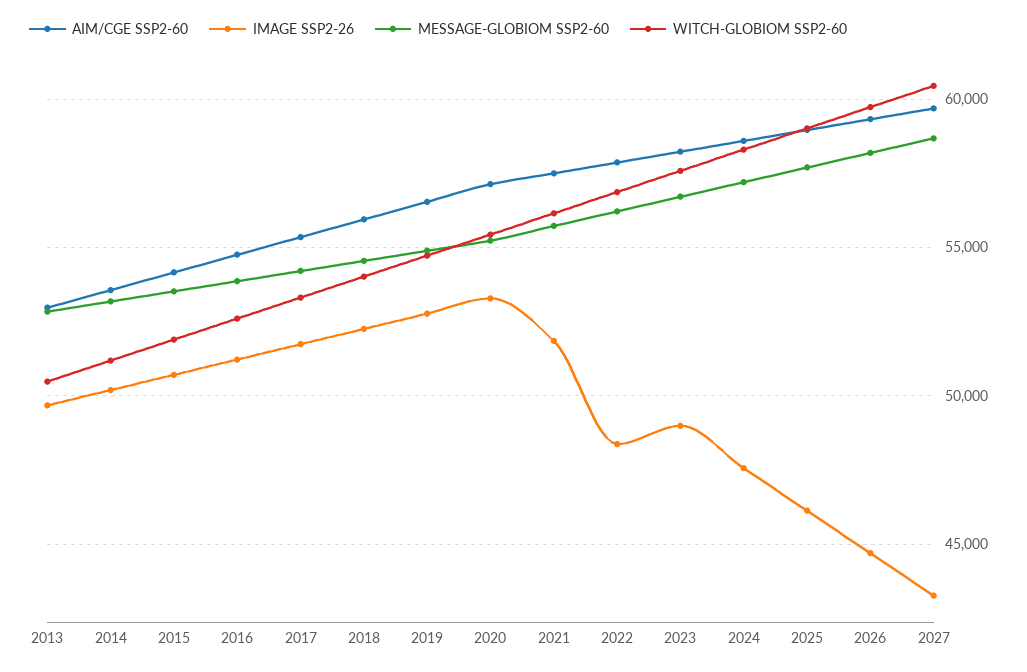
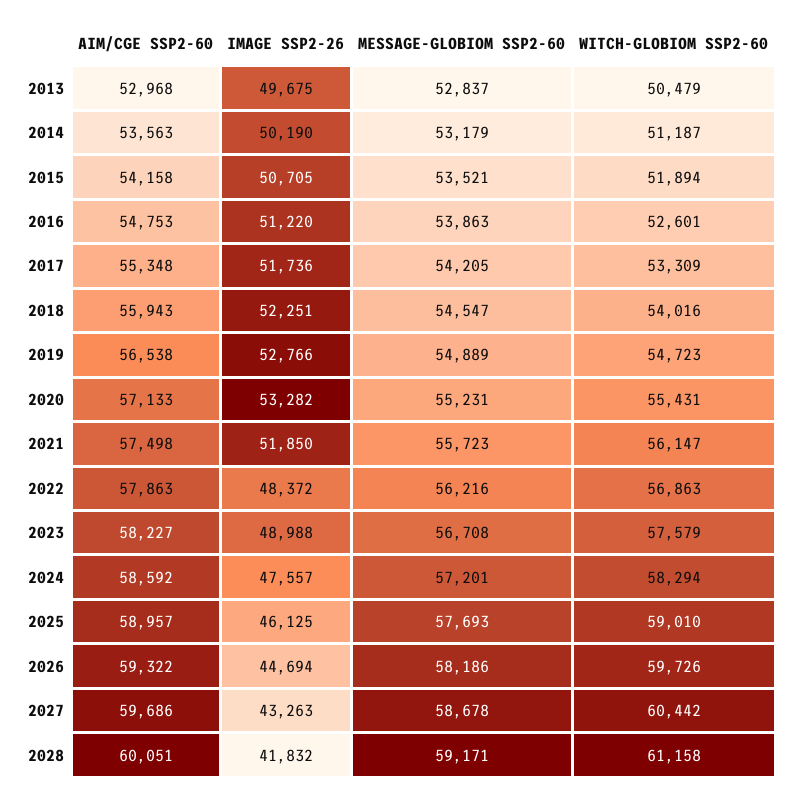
AIM/CGE SSP2-60, 2028: none -> 60051
IMAGE SSP2-26, 2028: none -> 41832
MESSAGE-GLOBIOM SSP2-60, 2028: none -> 59171
WITCH-GLOBIOM SSP2-60, 2028: none -> 61158

